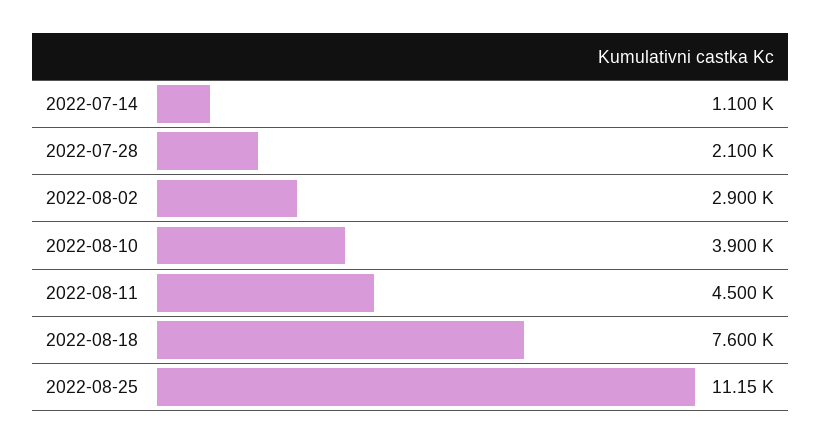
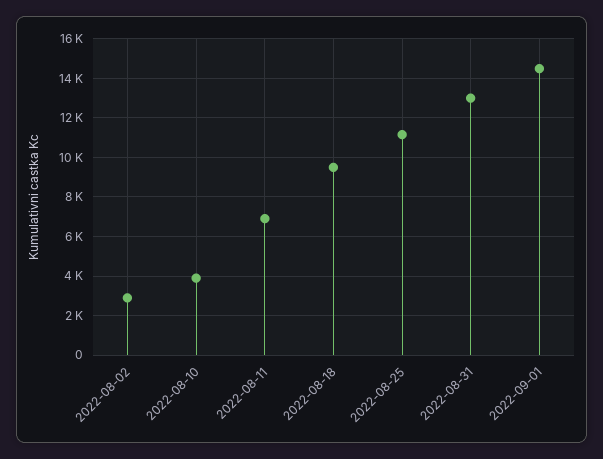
2022-07-14: 1100 -> none
2022-07-28: 2100 -> none
2022-08-11: 4500 -> 7000
2022-08-18: 7600 -> 9500
2022-08-31: none -> 13000
2022-09-01: none -> 14500

